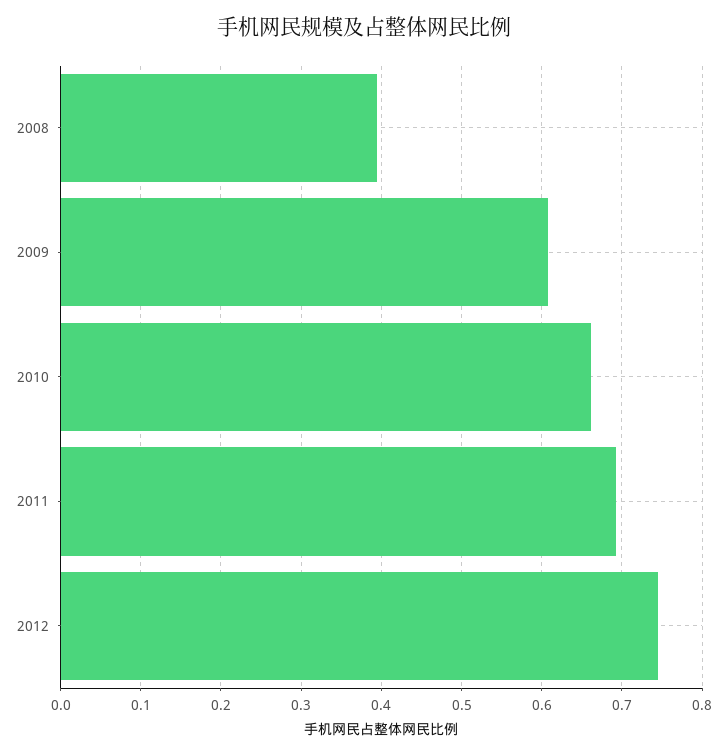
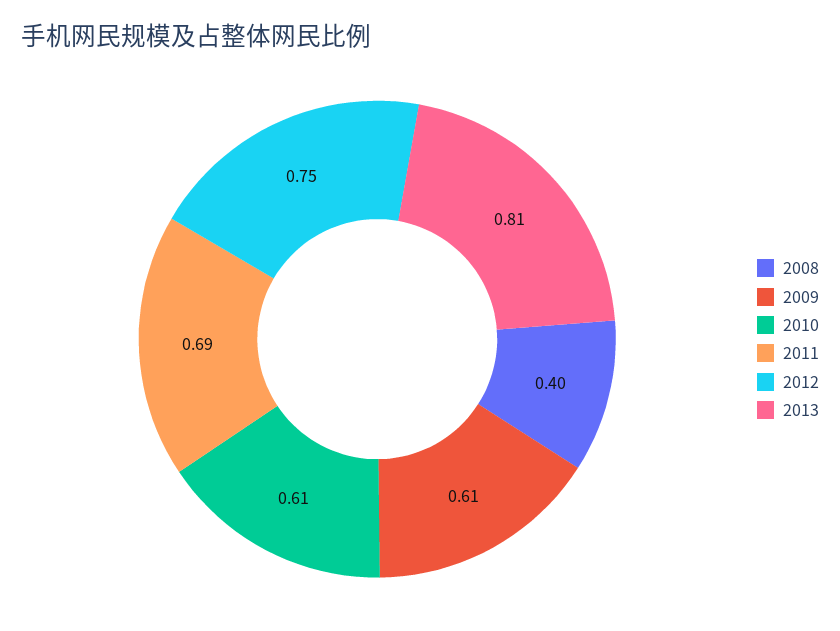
2010: 0.66 -> 0.61
2013: none -> 0.81

